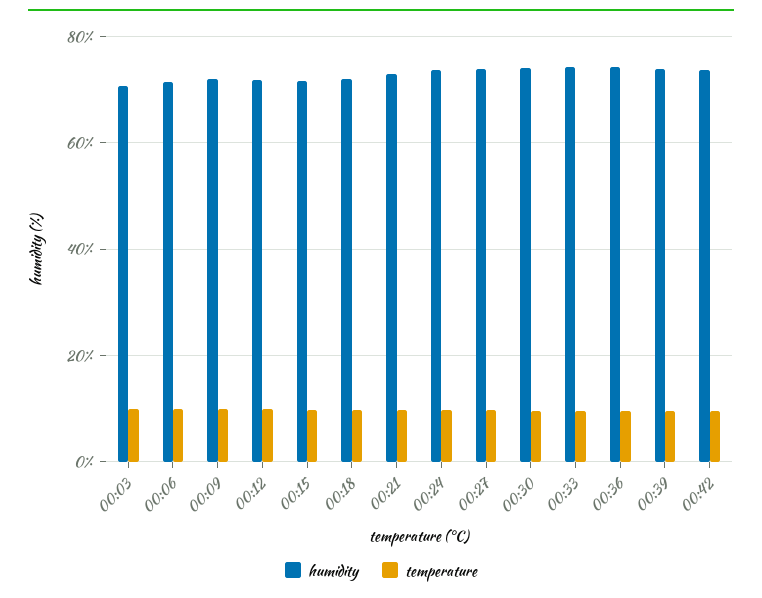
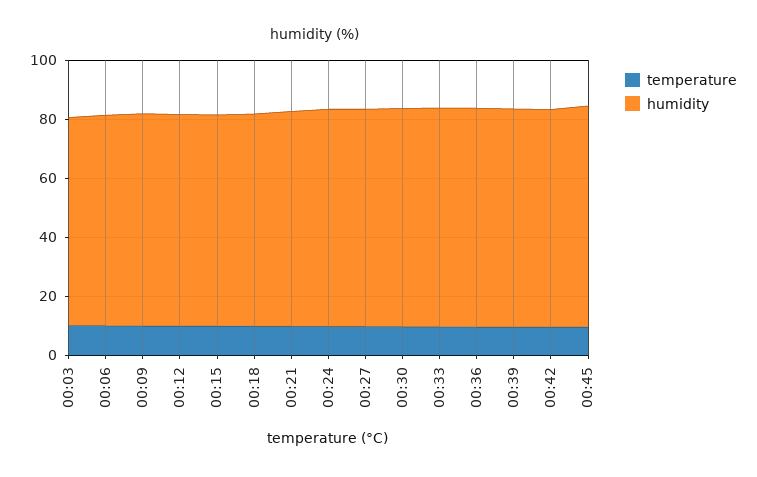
temperature, 00:45: none -> 10
humidity, 00:45: none -> 75

